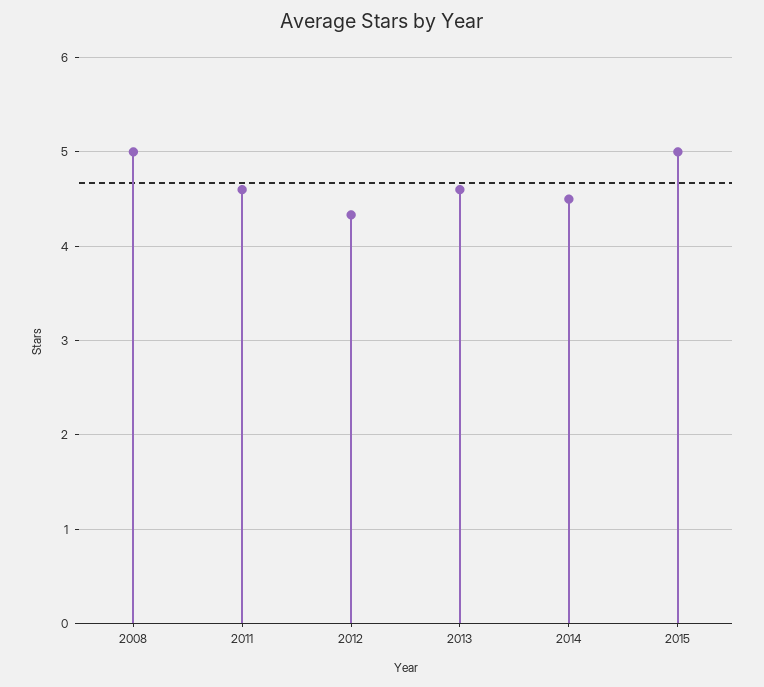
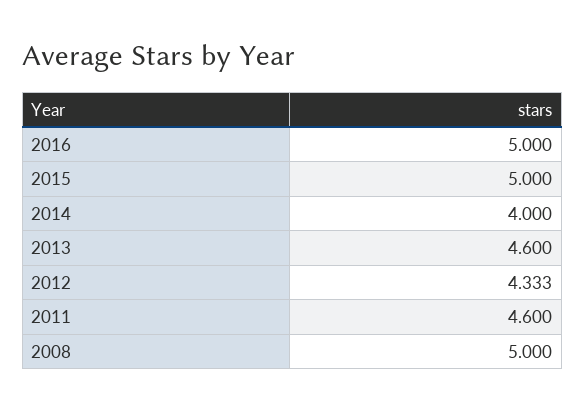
2014: 4.5 -> 4
2016: none -> 5

